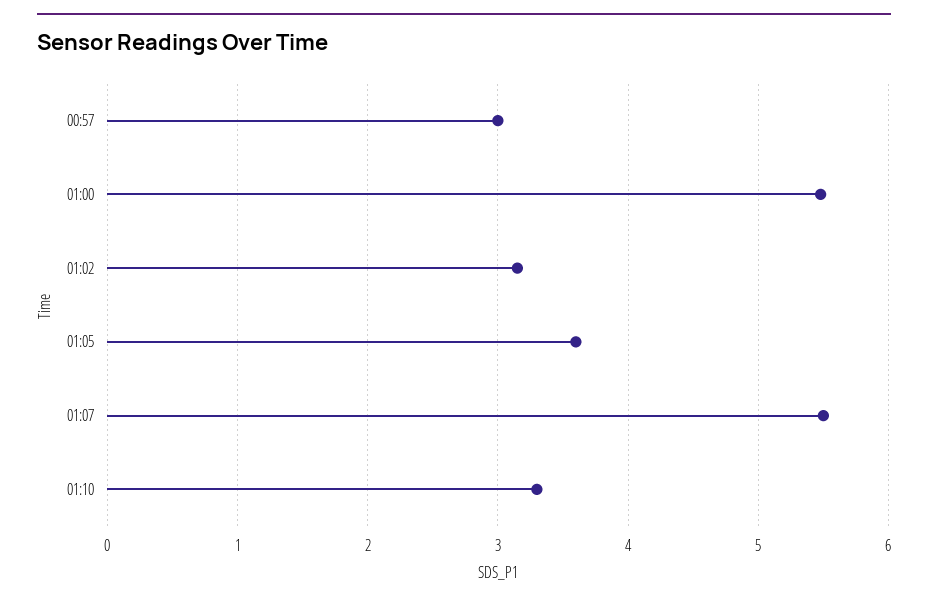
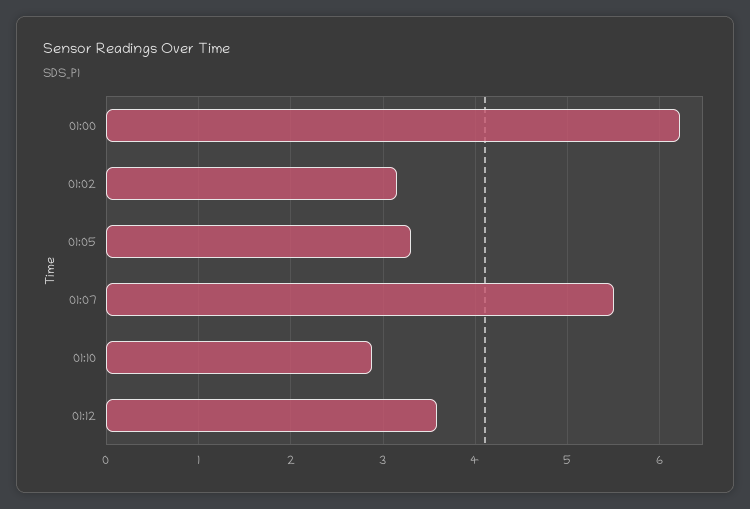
00:57: 3 -> none
01:00: 5.5 -> 6.2
01:05: 3.6 -> 3.3
01:10: 3.3 -> 2.9
01:12: none -> 3.6

